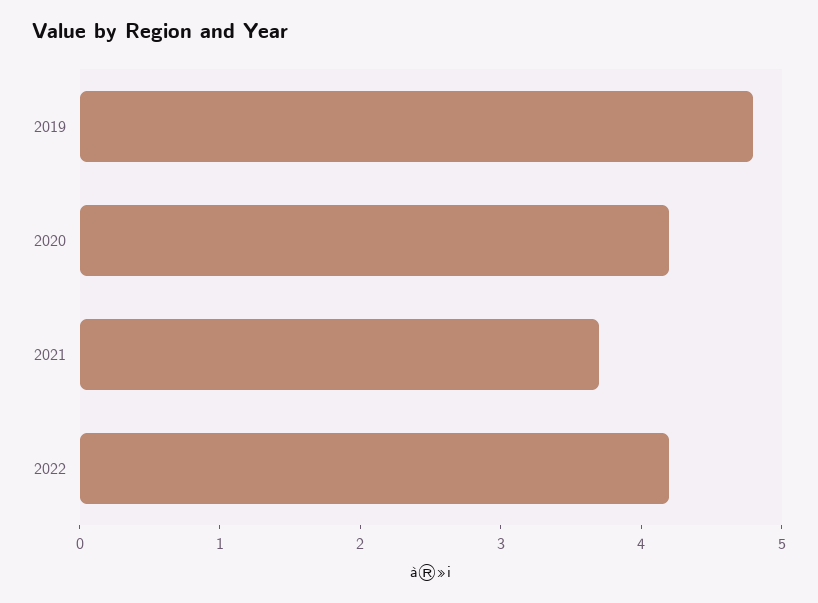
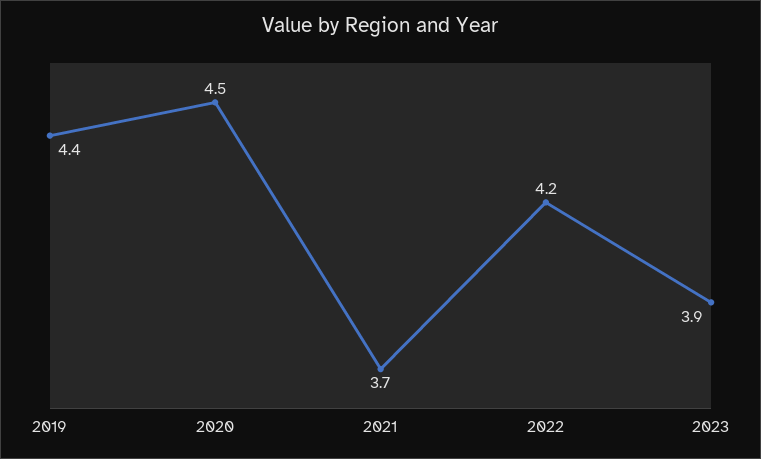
2019: 4.8 -> 4.4
2020: 4.2 -> 4.5
2023: none -> 3.9

